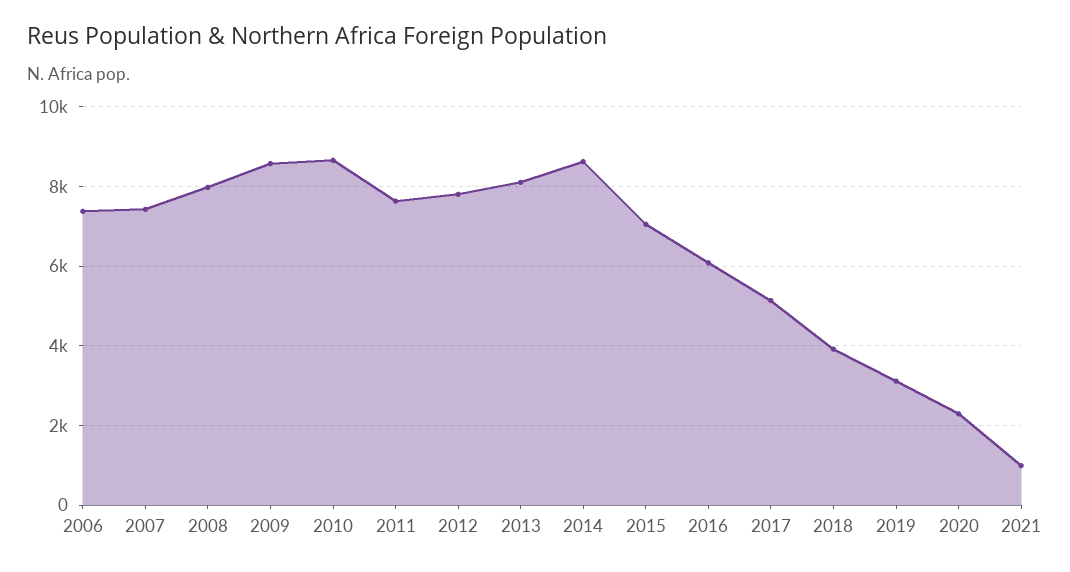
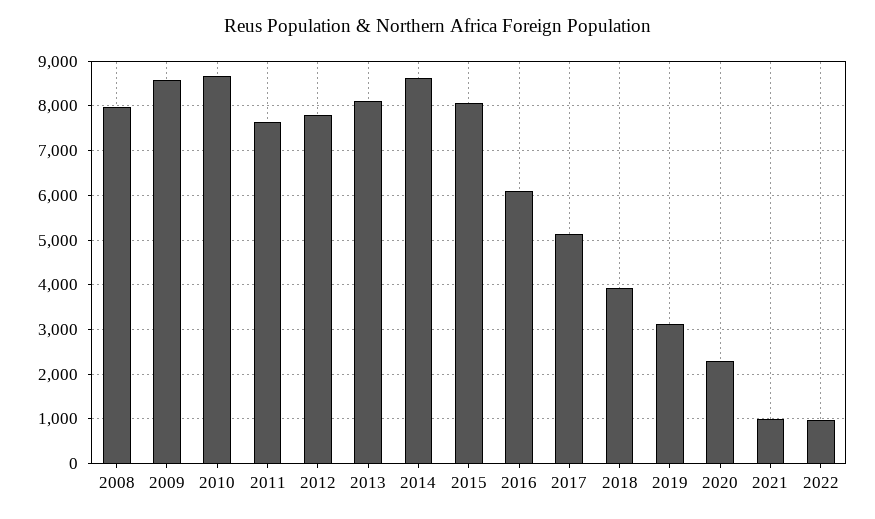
2006: 7400 -> none
2007: 7400 -> none
2015: 7000 -> 8000
2022: none -> 1000

